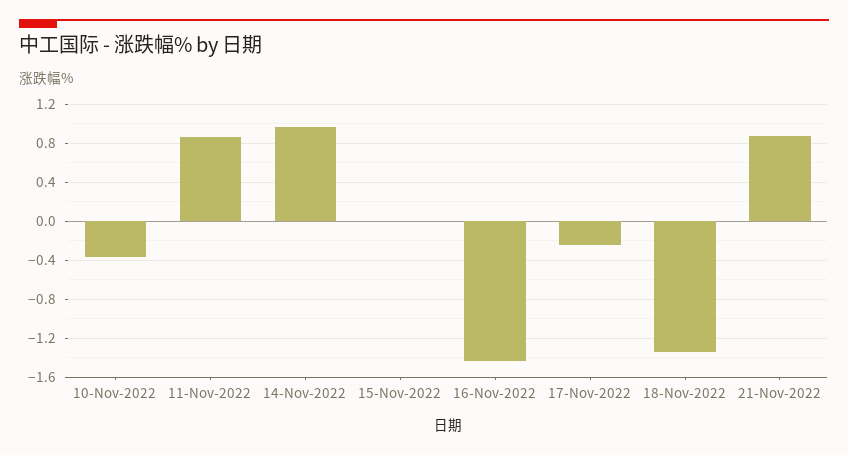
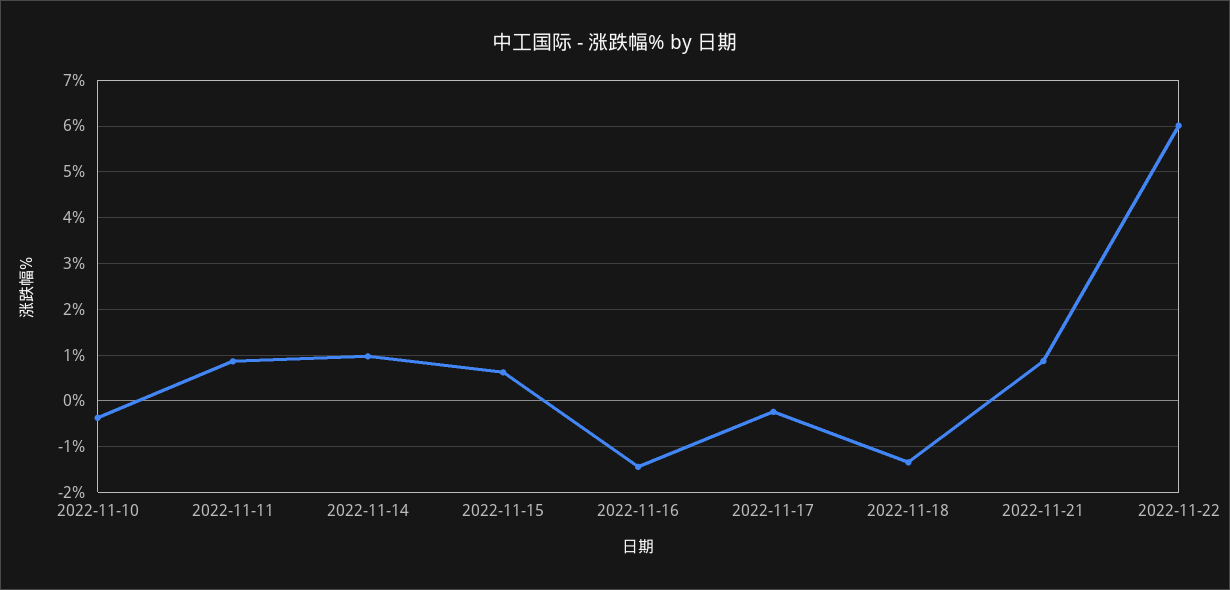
15-Nov-2022: 0 -> 0.6
2022-11-22: none -> 6

